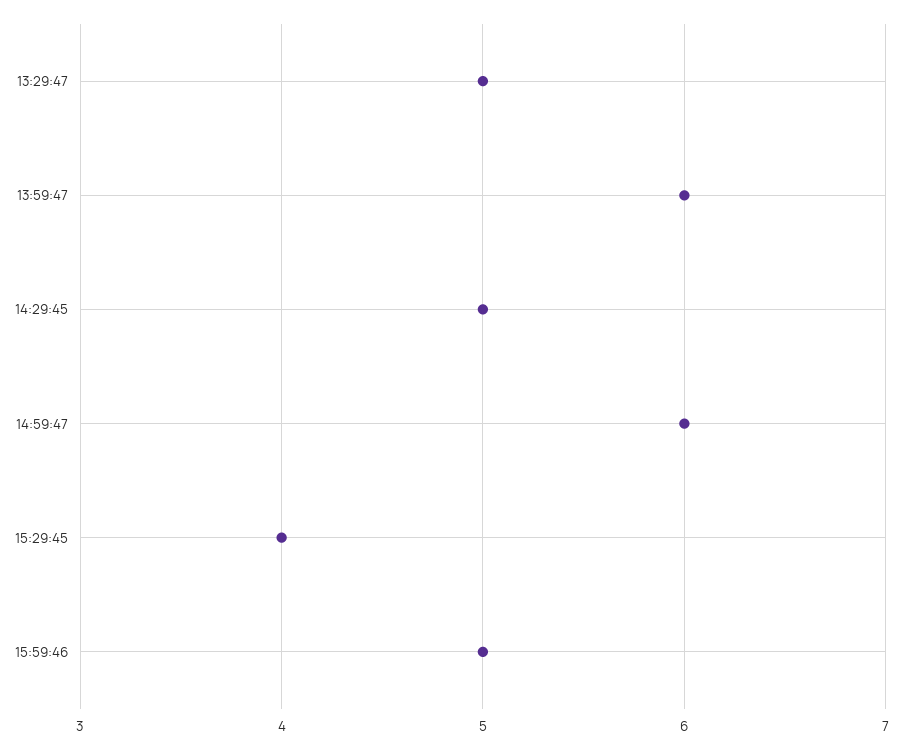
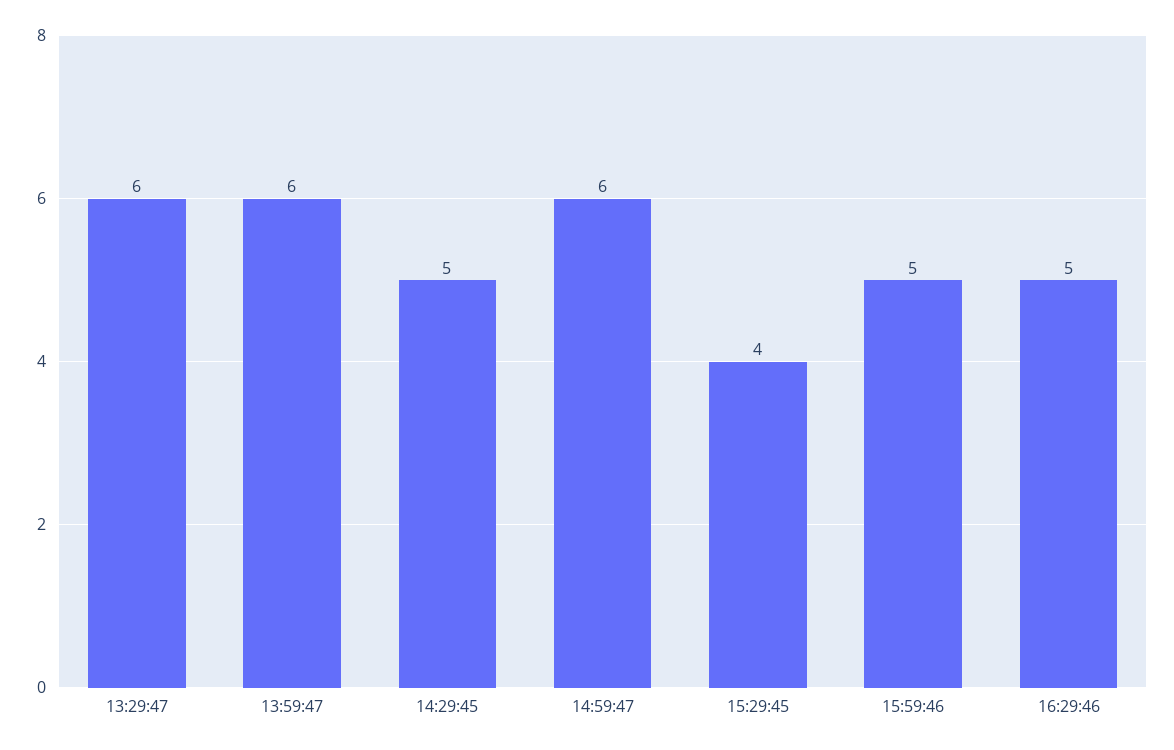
13:29:47: 5 -> 6
16:29:46: none -> 5

